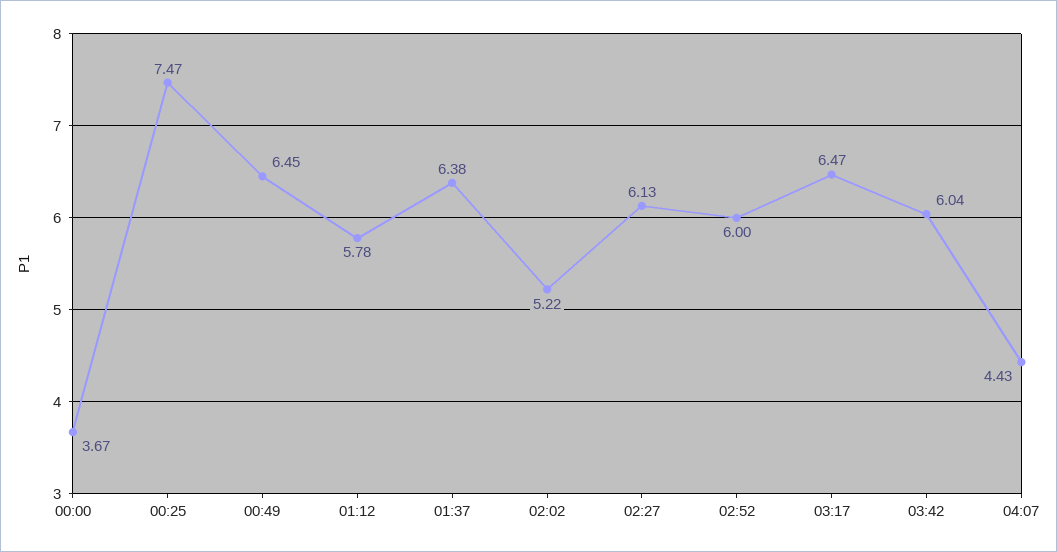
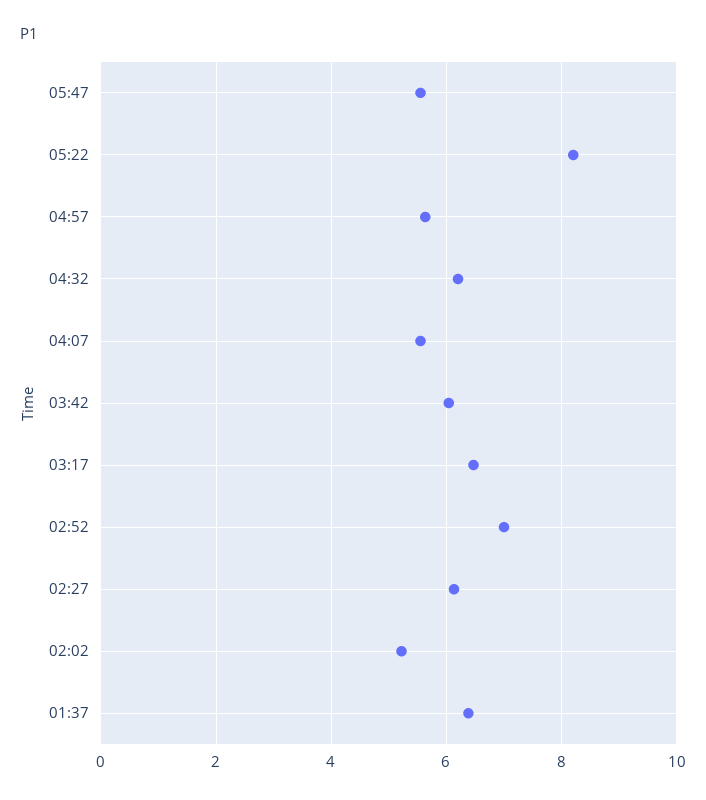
00:00: 3.67 -> none
00:25: 7.47 -> none
00:49: 6.45 -> none
01:12: 5.78 -> none
02:52: 6 -> 7
04:07: 4.43 -> 5.6
05:47: none -> 5.6
05:22: none -> 8.2
04:57: none -> 5.6
04:32: none -> 6.2

